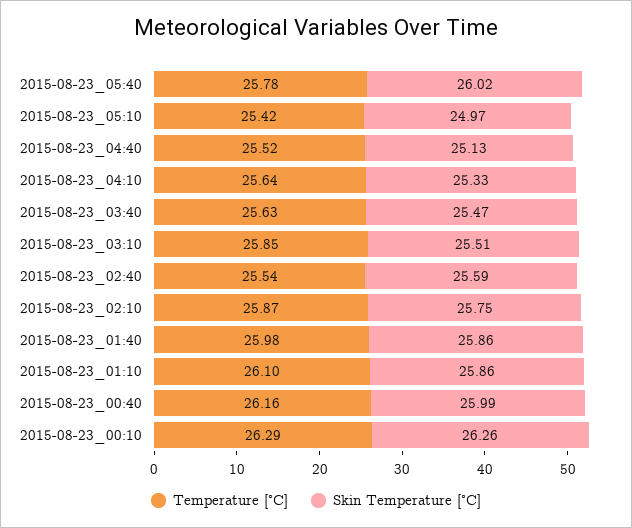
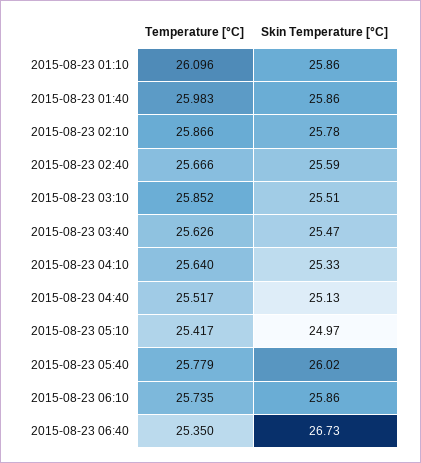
Temperature [°C], 2015-08-23_02:40: 25.54 -> 25.666
Skin Temperature [°C], 2015-08-23_02:10: 25.75 -> 25.78
Temperature [°C], 2015-08-23_00:40: 26.16 -> none
Skin Temperature [°C], 2015-08-23_00:40: 25.99 -> none
Temperature [°C], 2015-08-23_00:10: 26.29 -> none
Skin Temperature [°C], 2015-08-23_00:10: 26.26 -> none
Temperature [°C], 2015-08-23 06:10: none -> 25.735
Skin Temperature [°C], 2015-08-23 06:10: none -> 25.86
Temperature [°C], 2015-08-23 06:40: none -> 25.35
Skin Temperature [°C], 2015-08-23 06:40: none -> 26.73

